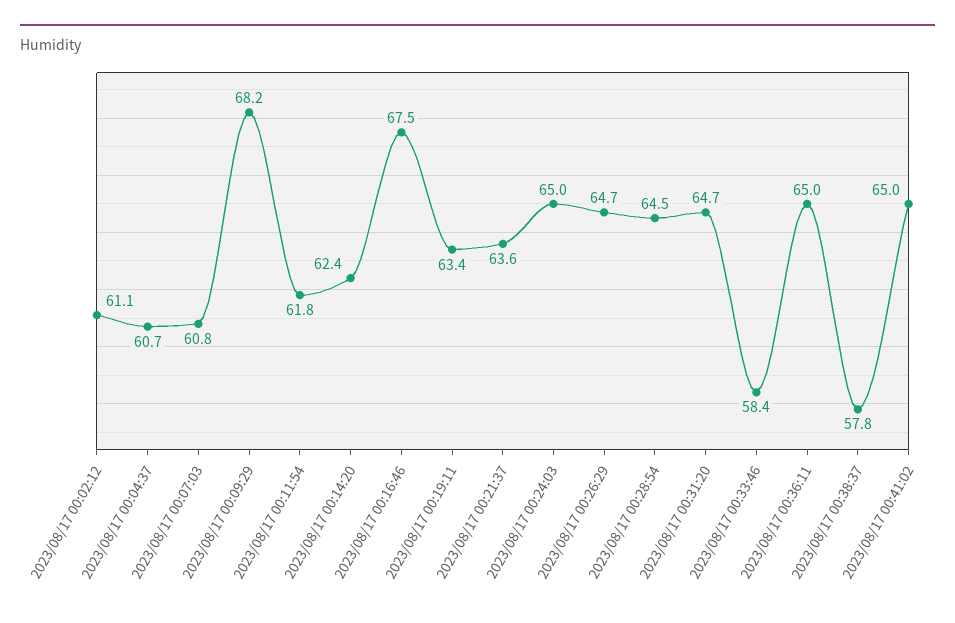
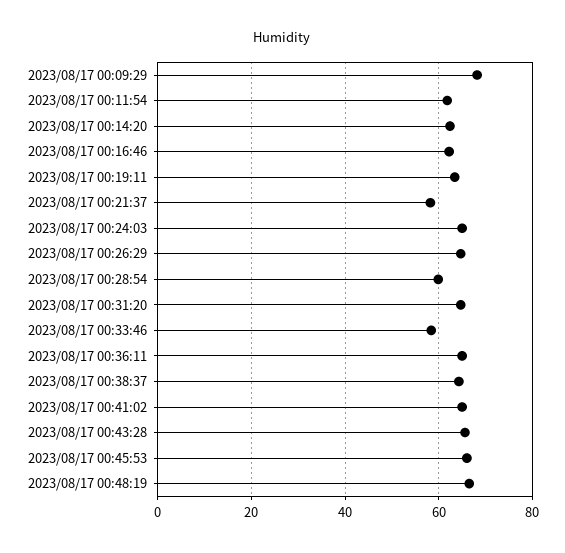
2023/08/17 00:02:12: 61.1 -> none
2023/08/17 00:04:37: 60.7 -> none
2023/08/17 00:07:03: 60.8 -> none
2023/08/17 00:16:46: 67.5 -> 62
2023/08/17 00:21:37: 63.6 -> 58
2023/08/17 00:28:54: 64.5 -> 60
2023/08/17 00:38:37: 57.8 -> 64
2023/08/17 00:43:28: none -> 66
2023/08/17 00:45:53: none -> 66
2023/08/17 00:48:19: none -> 66

